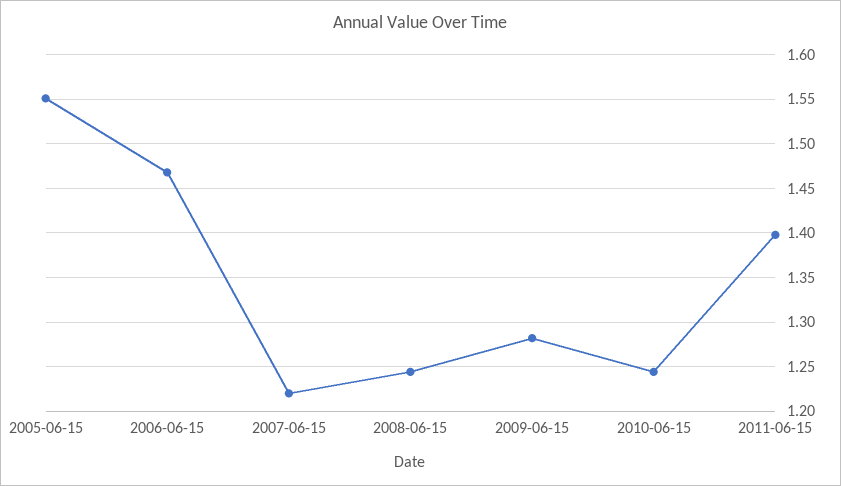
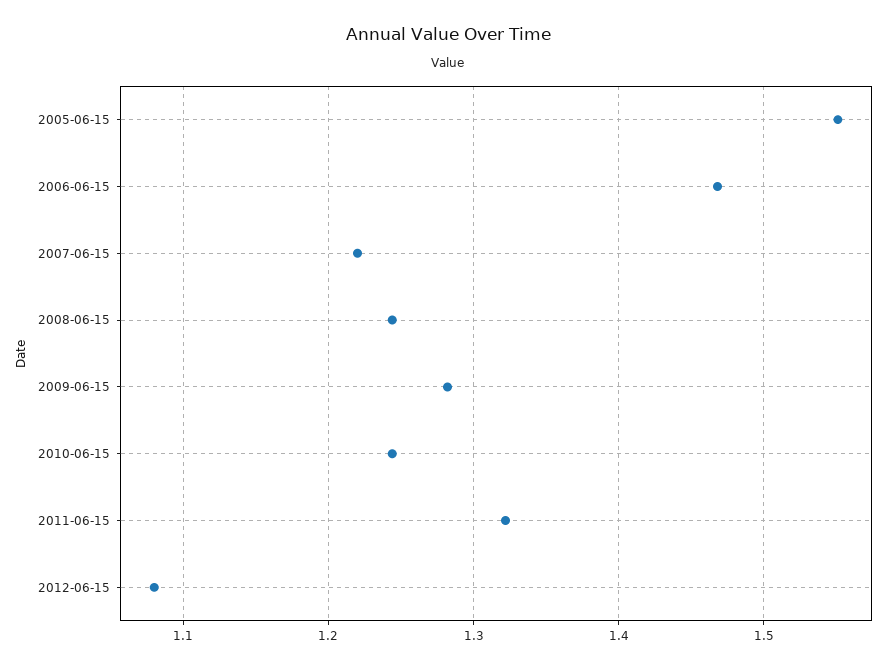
2011-06-15: 1.4 -> 1.32
2012-06-15: none -> 1.08

